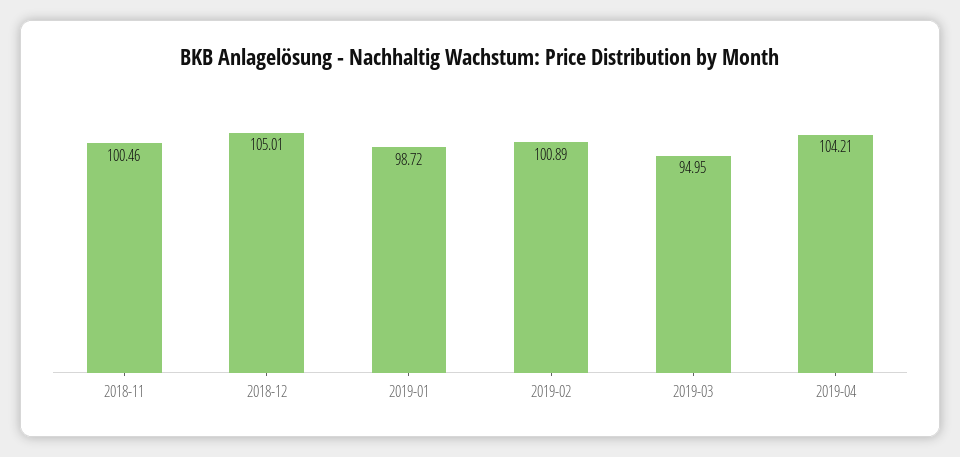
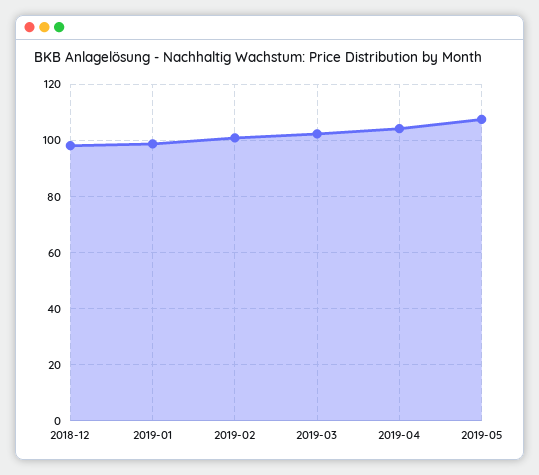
2018-11: 100.46 -> none
2018-12: 105.01 -> 97.5
2019-03: 94.95 -> 102.5
2019-05: none -> 107.5

